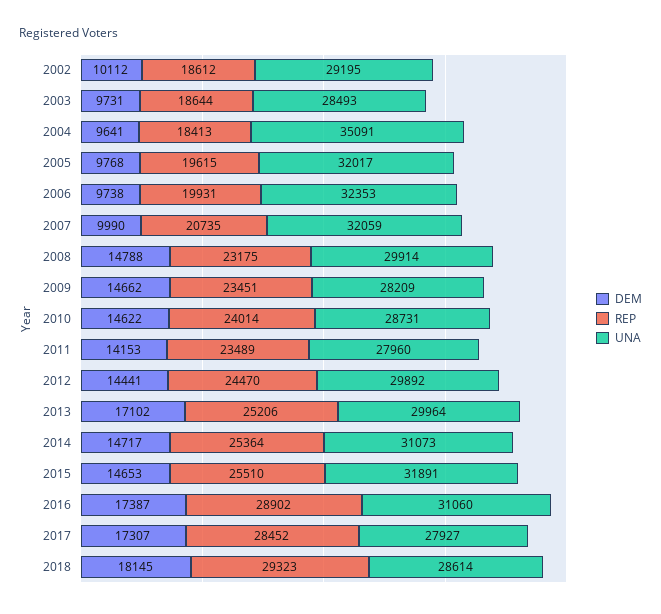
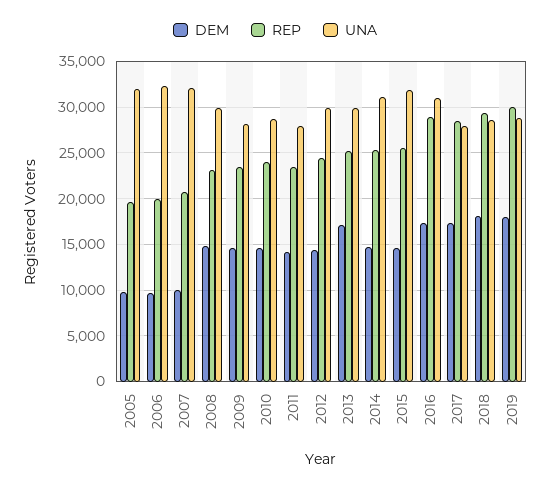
DEM, 2002: 10112 -> none
REP, 2002: 18612 -> none
UNA, 2002: 29195 -> none
DEM, 2003: 9731 -> none
REP, 2003: 18644 -> none
UNA, 2003: 28493 -> none
DEM, 2004: 9641 -> none
REP, 2004: 18413 -> none
UNA, 2004: 35091 -> none
DEM, 2019: none -> 18000
REP, 2019: none -> 30000
UNA, 2019: none -> 29000

